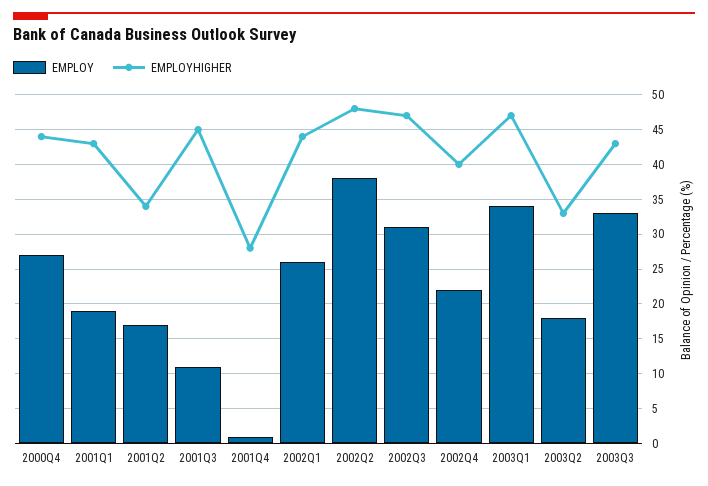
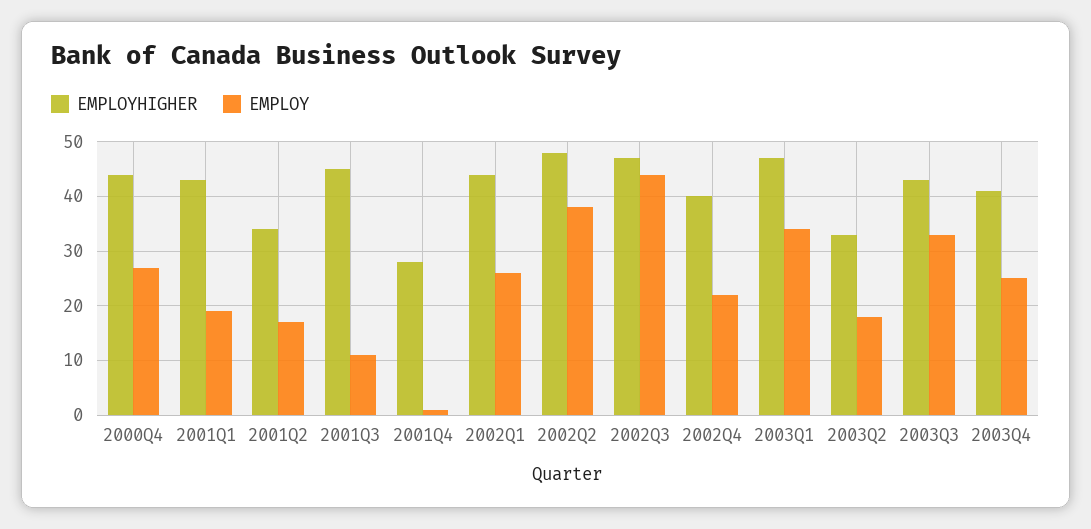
EMPLOY, 2002Q3: 31 -> 45
EMPLOYHIGHER, 2003Q4: none -> 40
EMPLOY, 2003Q4: none -> 25

